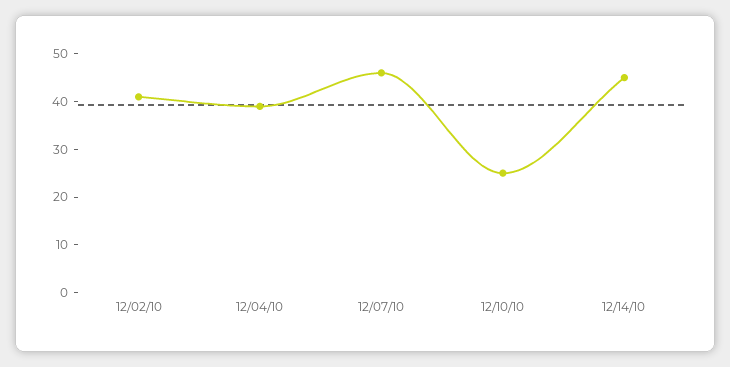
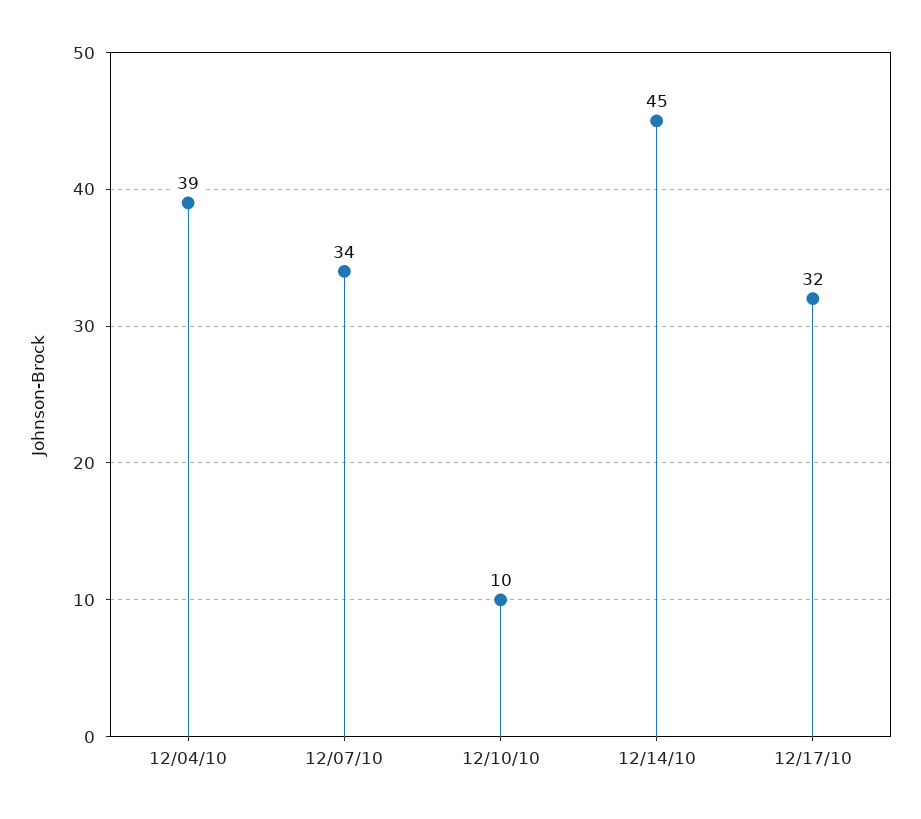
12/02/10: 40 -> none
12/07/10: 45 -> 34
12/10/10: 25 -> 10
12/17/10: none -> 32

